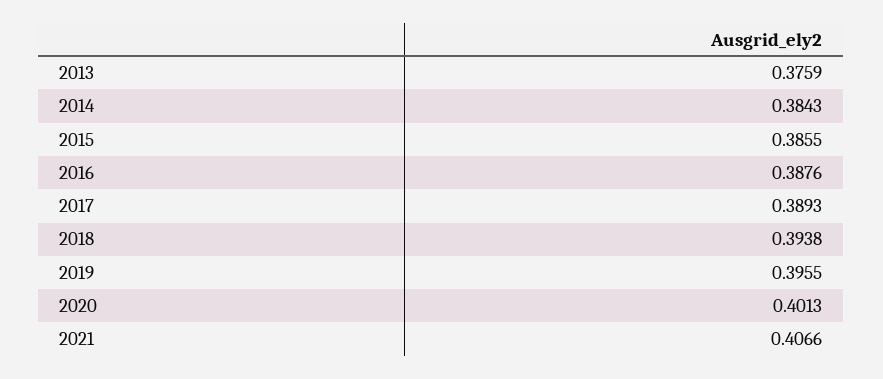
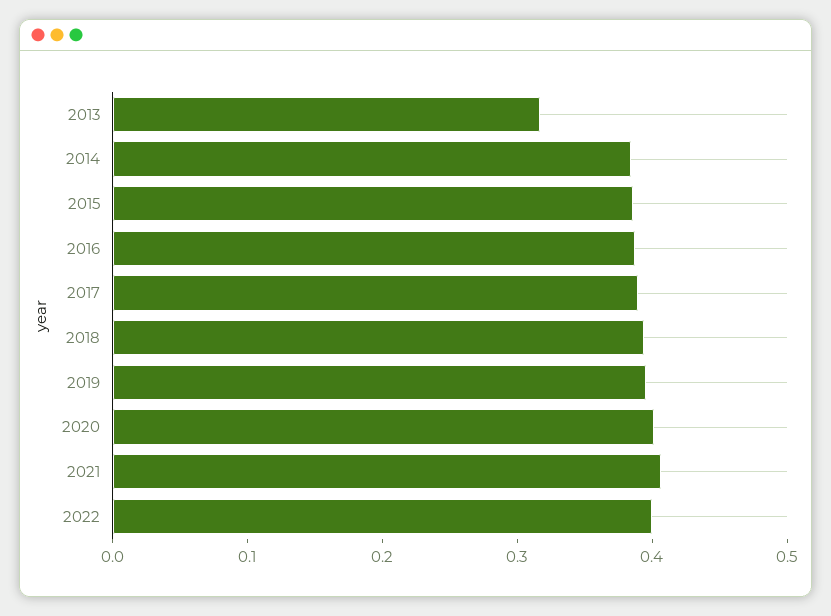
2013: 0.3759 -> 0.32
2022: none -> 0.4

